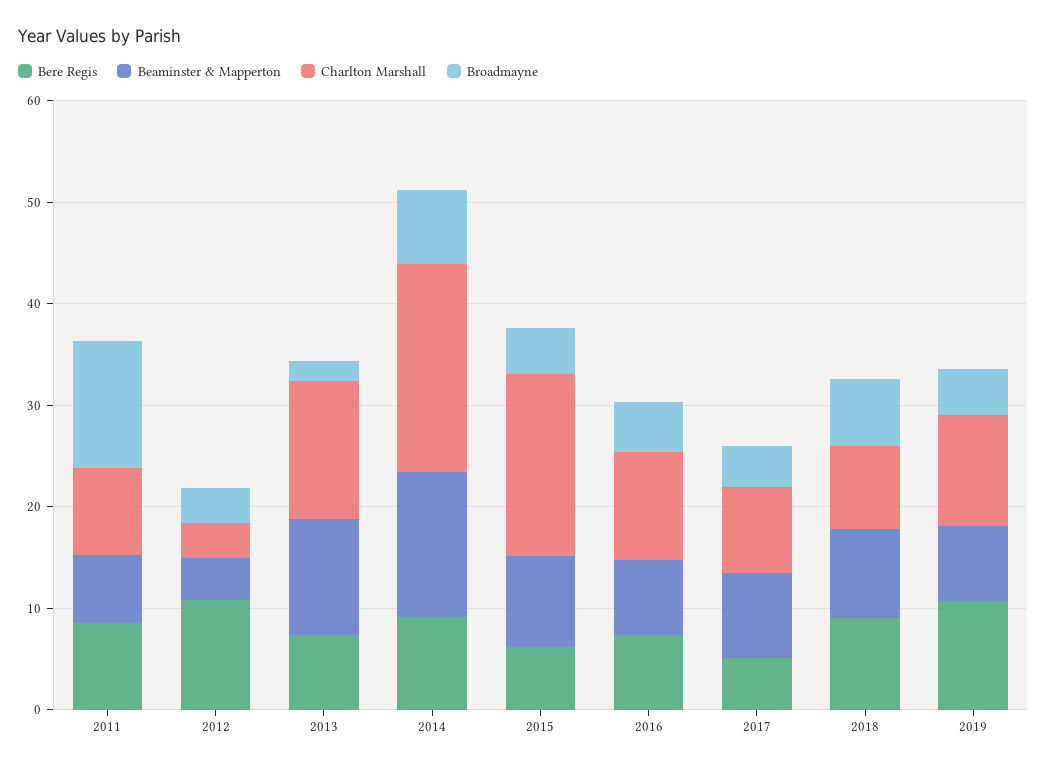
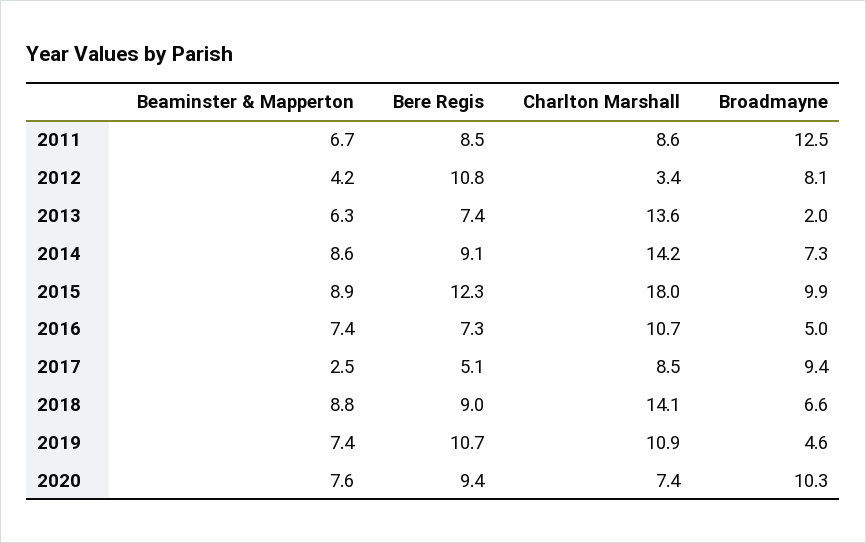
Broadmayne, 2012: 4 -> 8.1
Beaminster & Mapperton, 2013: 12 -> 6.3
Beaminster & Mapperton, 2014: 14 -> 8.6
Charlton Marshall, 2014: 20 -> 14.2
Bere Regis, 2015: 6 -> 12.3
Broadmayne, 2015: 4 -> 9.9
Beaminster & Mapperton, 2017: 8 -> 2.5
Broadmayne, 2017: 4 -> 9.4
Charlton Marshall, 2018: 8 -> 14.1
Beaminster & Mapperton, 2020: none -> 7.6
Bere Regis, 2020: none -> 9.4
Charlton Marshall, 2020: none -> 7.4
Broadmayne, 2020: none -> 10.3

